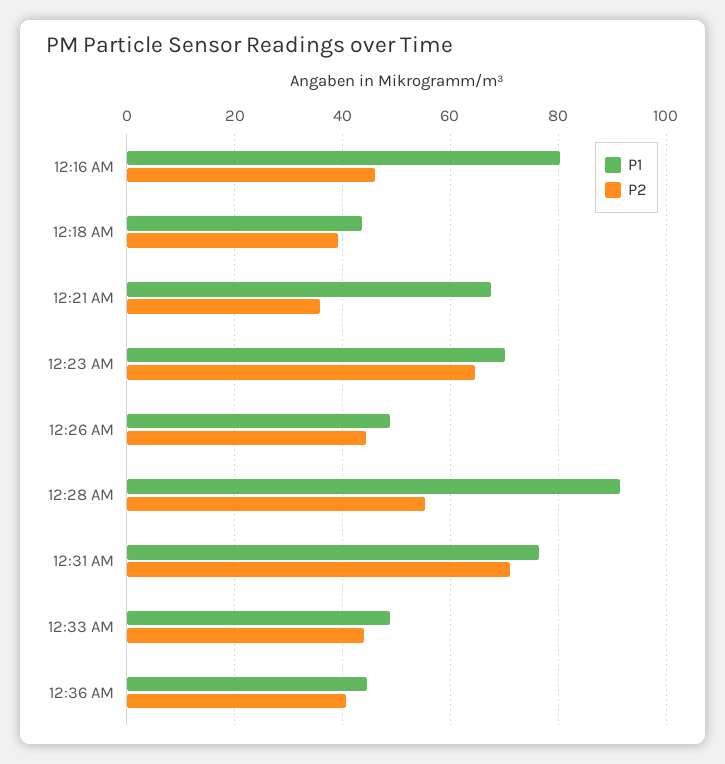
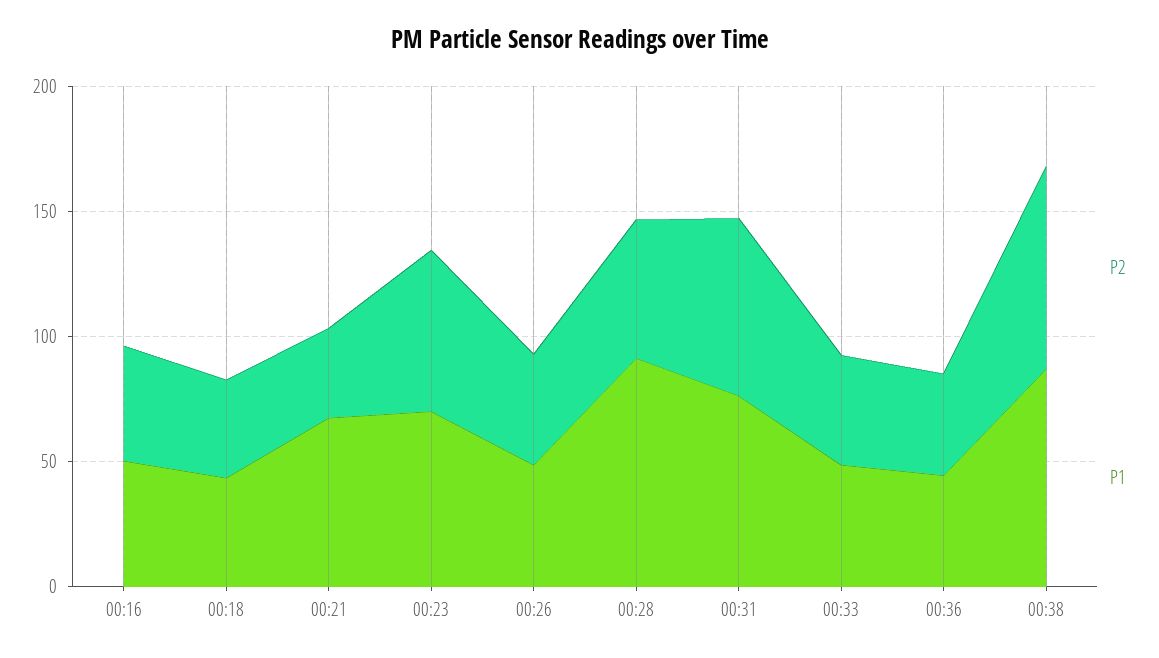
P1, 12:16 AM: 80 -> 50
P2, 00:38: none -> 80
P1, 00:38: none -> 90

